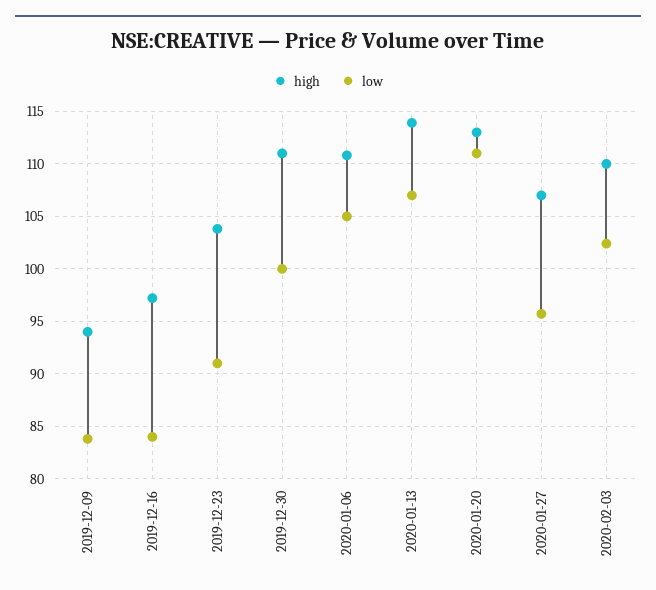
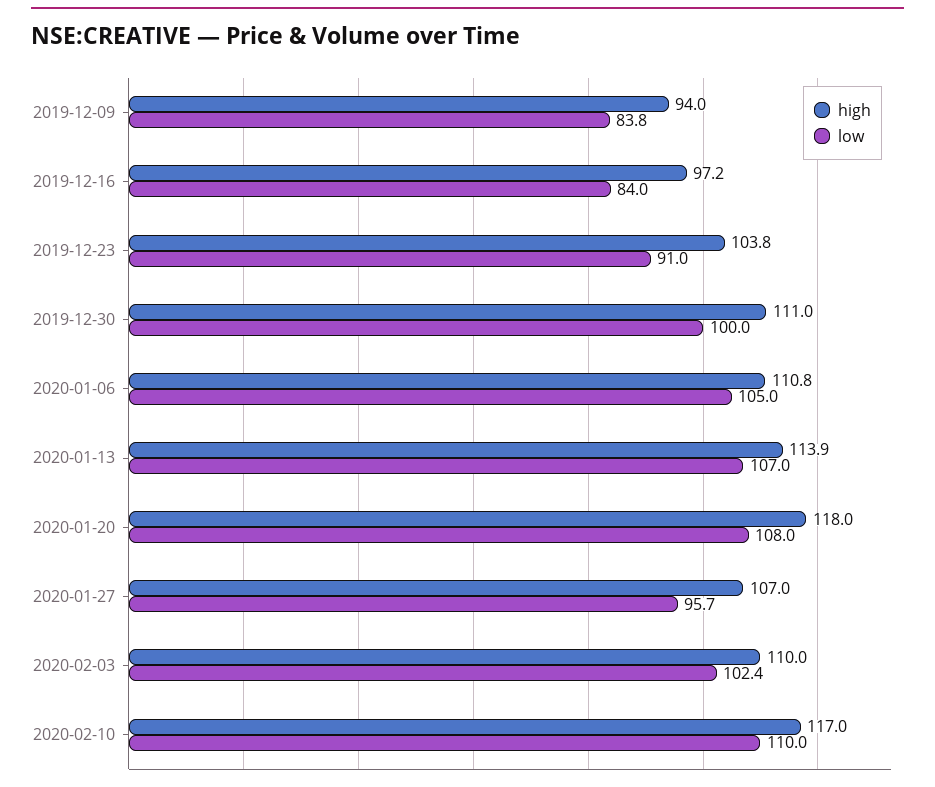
high, 2020-01-20: 113 -> 118
low, 2020-01-20: 111 -> 108
high, 2020-02-10: none -> 117
low, 2020-02-10: none -> 110

